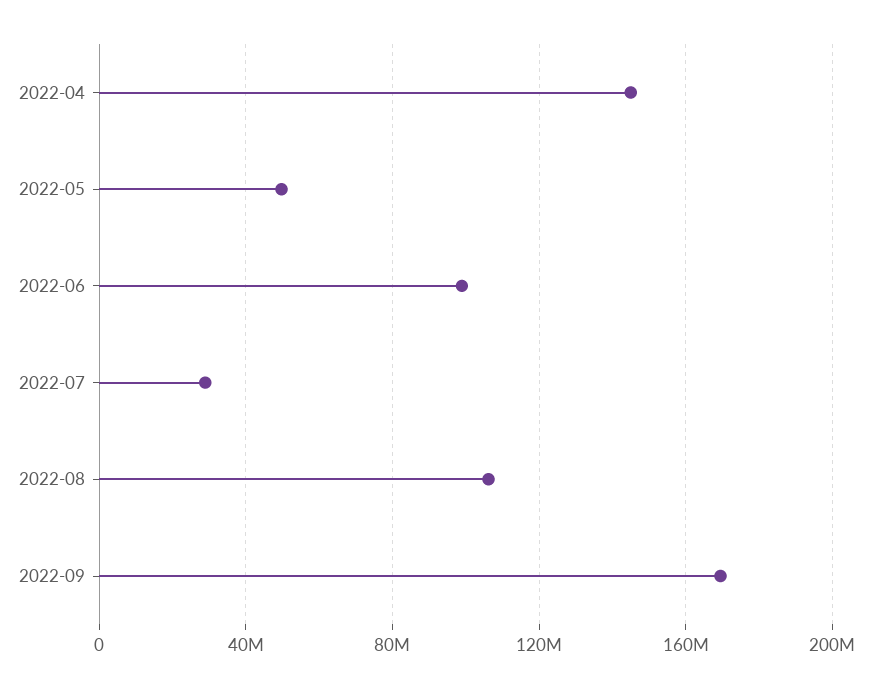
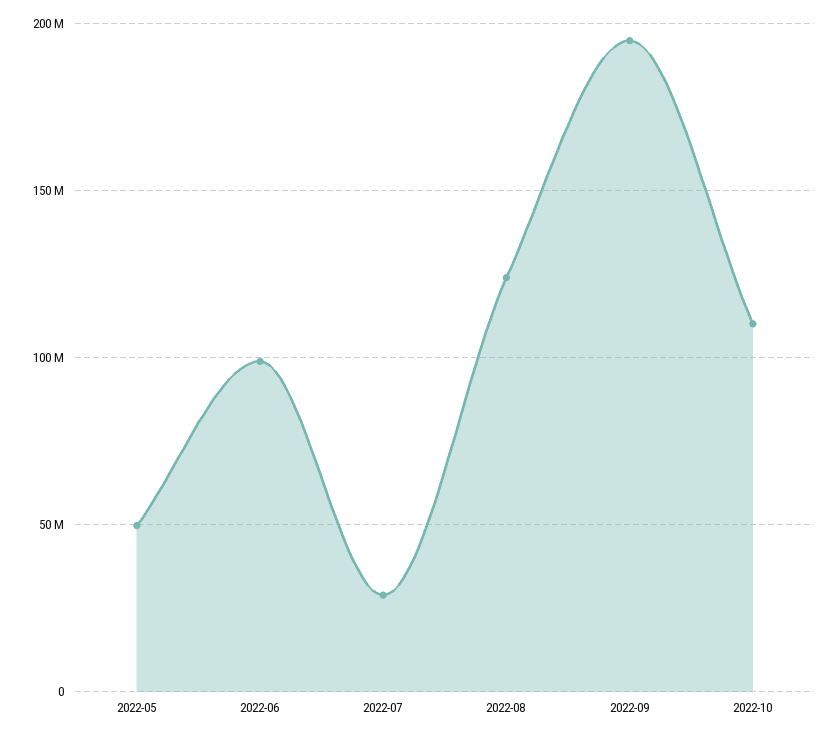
2022-04: 145000000 -> none
2022-08: 105000000 -> 125000000
2022-09: 170000000 -> 195000000
2022-10: none -> 110000000

